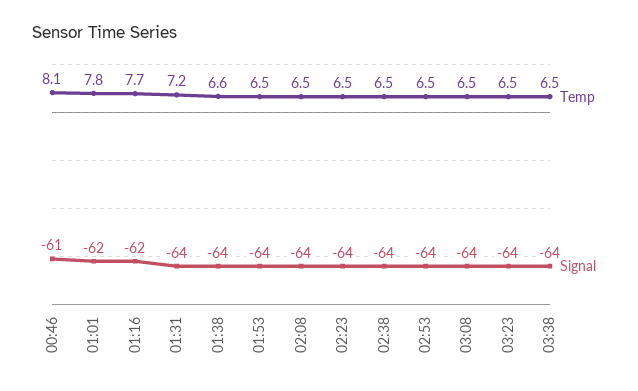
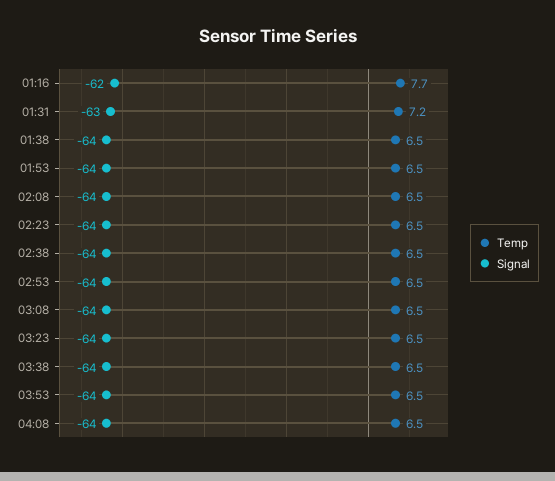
Temp, 00:46: 8.1 -> none
Signal, 00:46: -61 -> none
Temp, 01:01: 7.8 -> none
Signal, 01:01: -62 -> none
Signal, 01:31: -64 -> -63
Temp, 01:38: 6.6 -> 6.5
Temp, 03:53: none -> 6.5
Signal, 03:53: none -> -64
Temp, 04:08: none -> 6.5
Signal, 04:08: none -> -64

